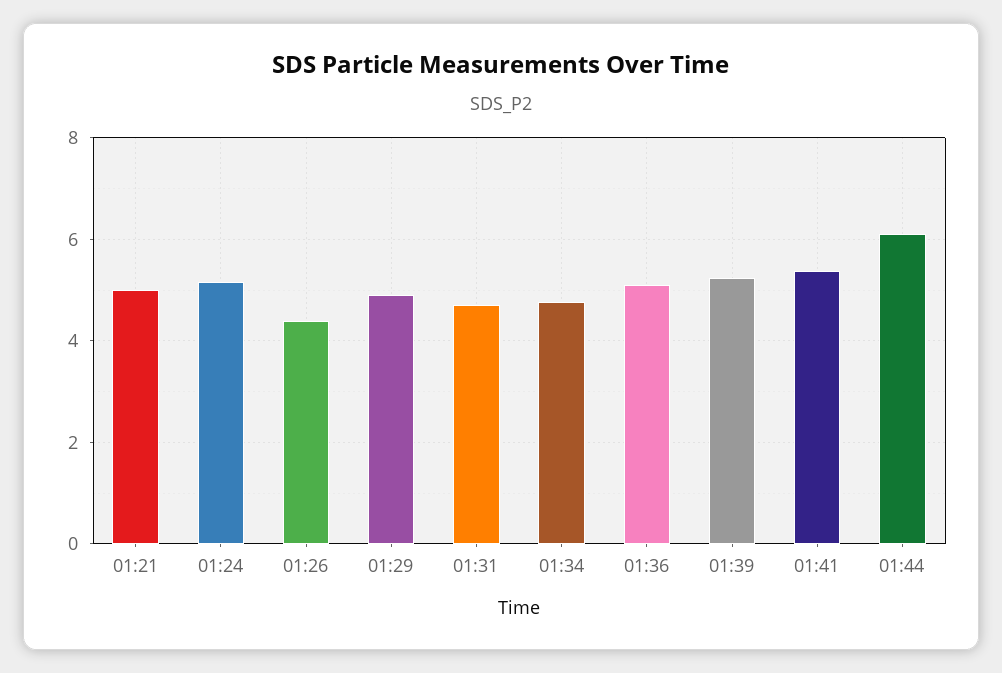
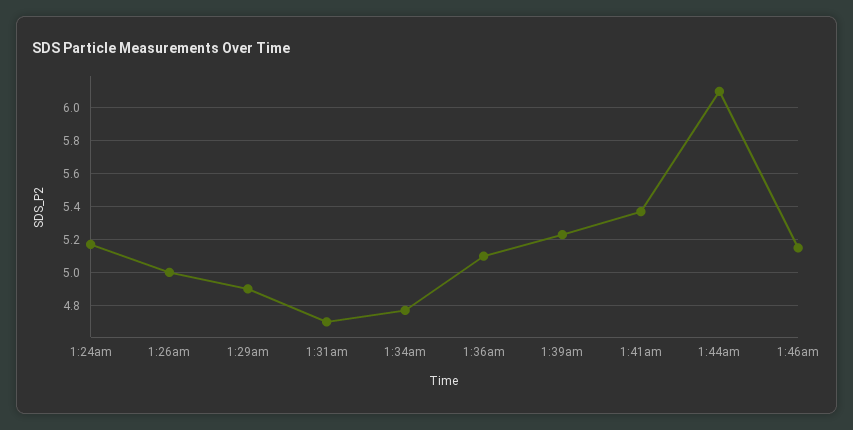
01:21: 5 -> none
01:26: 4.4 -> 5
1:46am: none -> 5.15

